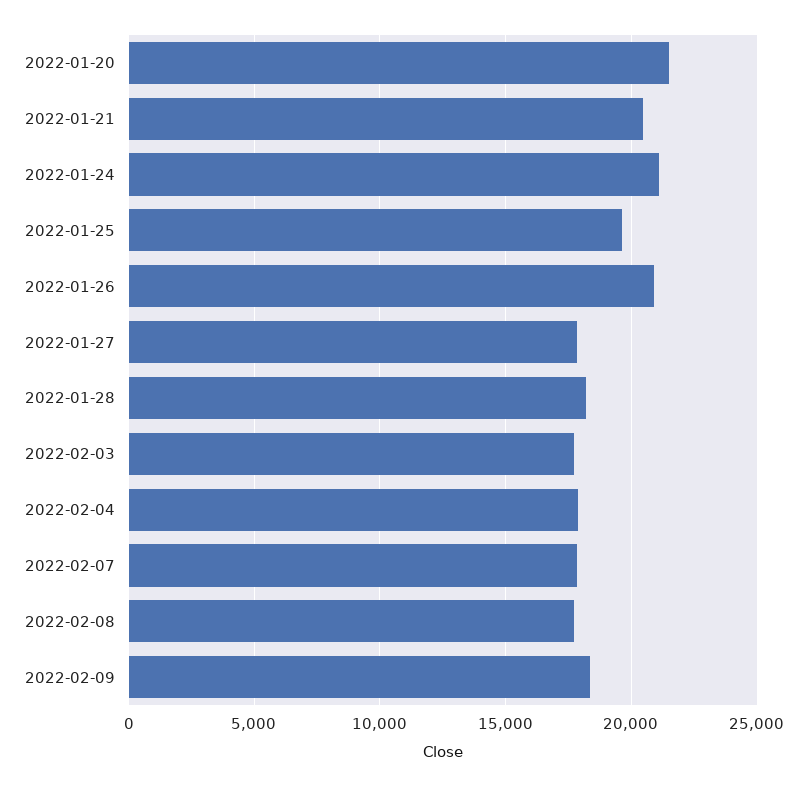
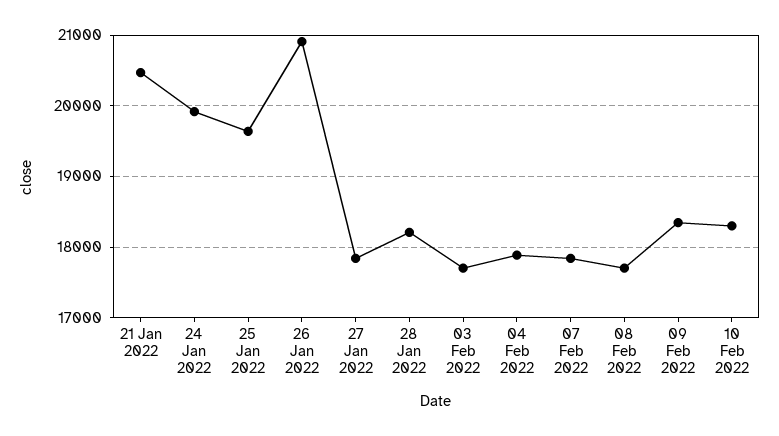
2022-01-20: 21500 -> none
2022-01-24: 21000 -> 19900
10 Feb 2022: none -> 18300

